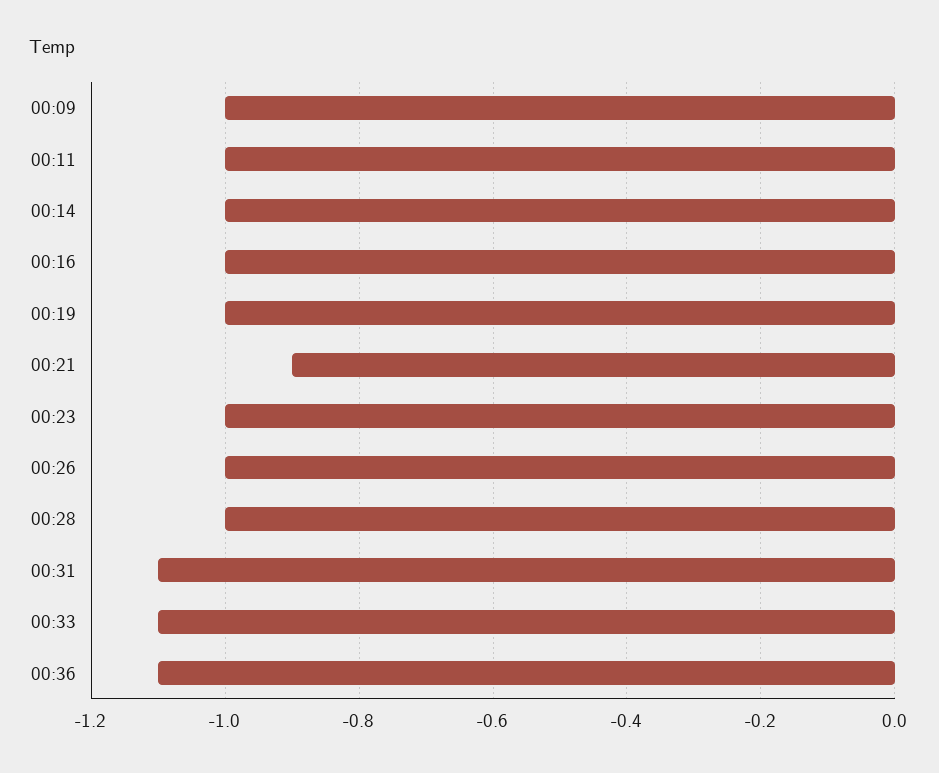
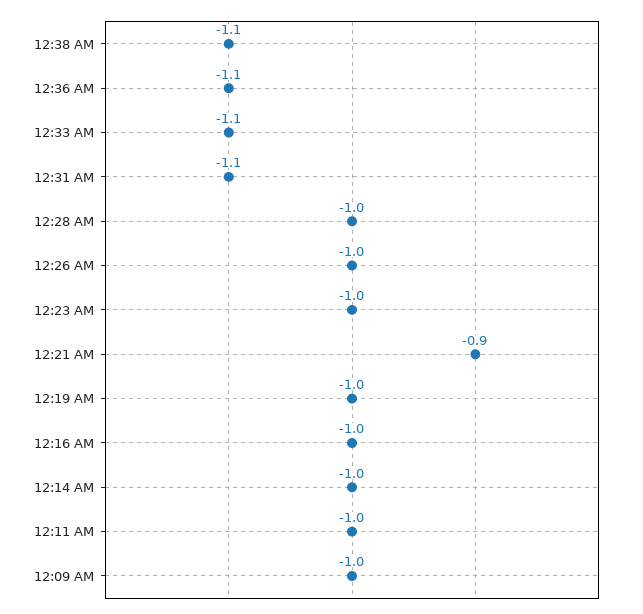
12:38 AM: none -> -1.1

